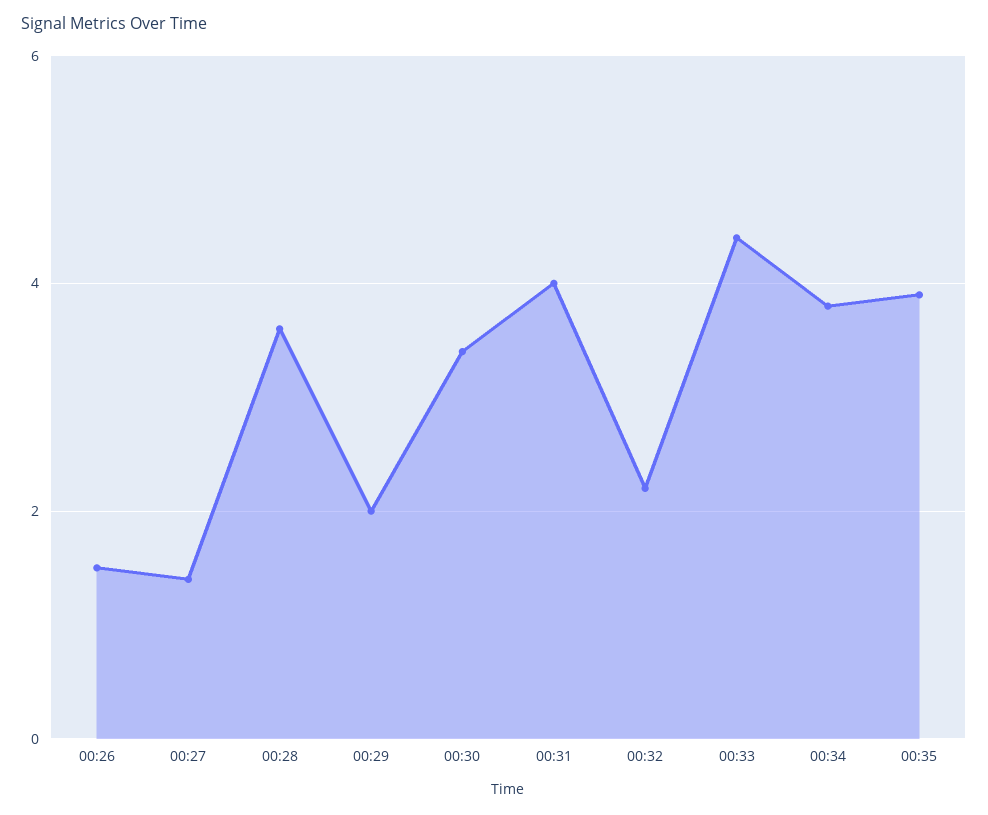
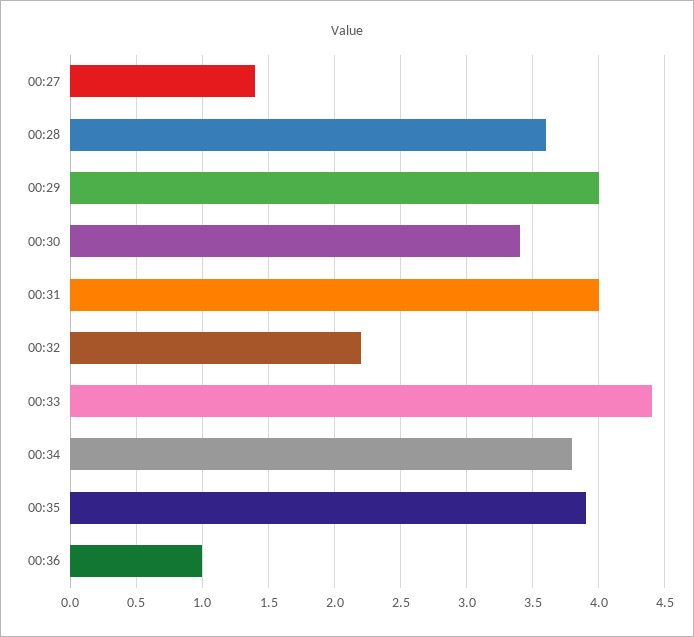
00:26: 1.5 -> none
00:29: 2 -> 4
00:36: none -> 1

